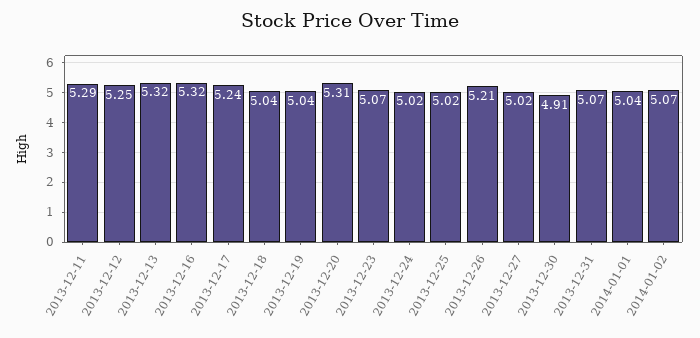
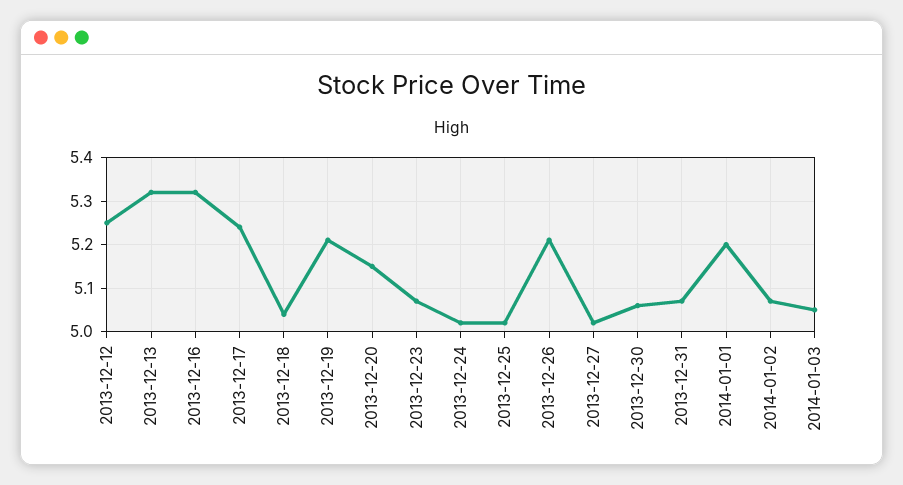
2013-12-11: 5.29 -> none
2013-12-19: 5.04 -> 5.2
2013-12-20: 5.31 -> 5.15
2013-12-30: 4.91 -> 5.05
2014-01-01: 5.04 -> 5.2
2014-01-03: none -> 5.05

